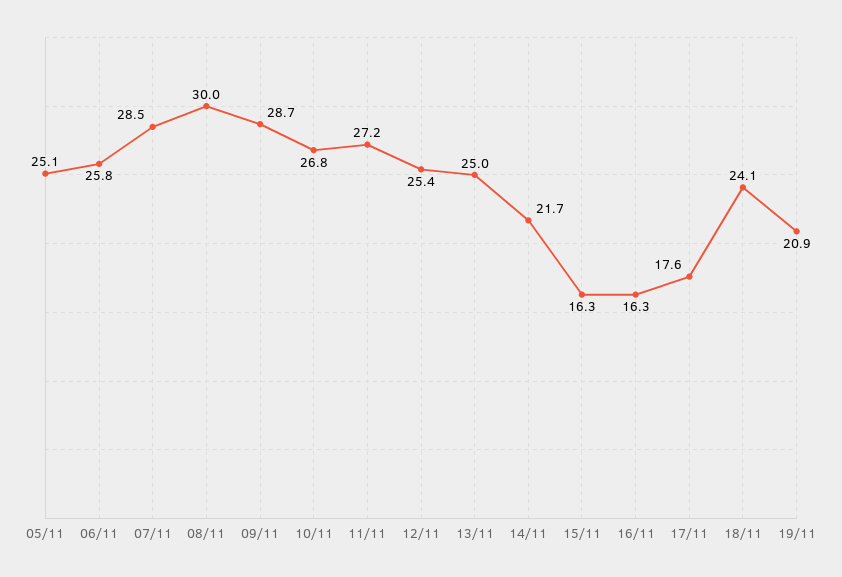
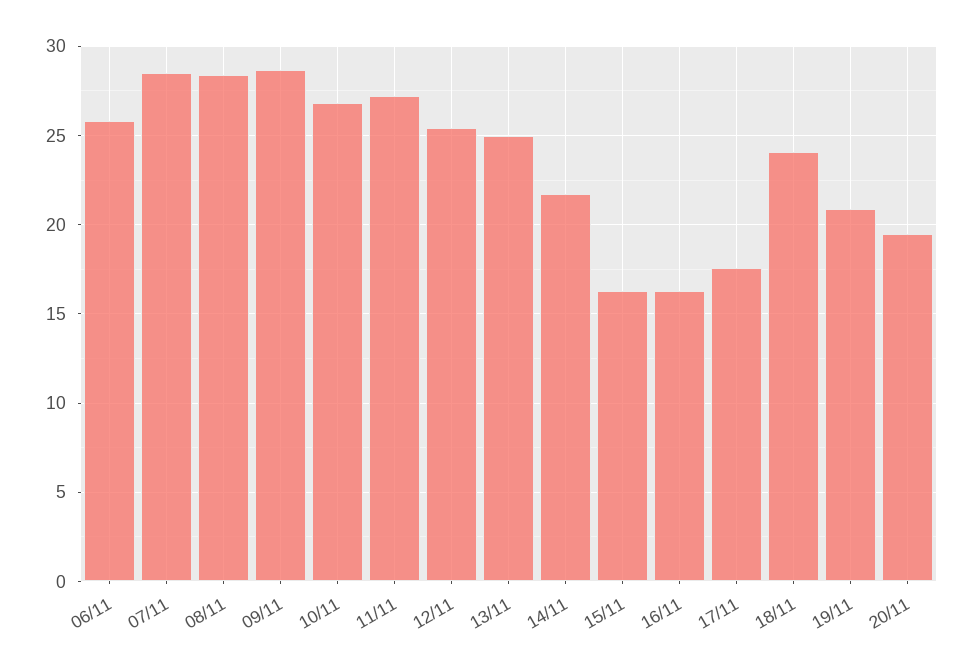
05/11: 25.1 -> none
08/11: 30 -> 28.5
20/11: none -> 19.5

